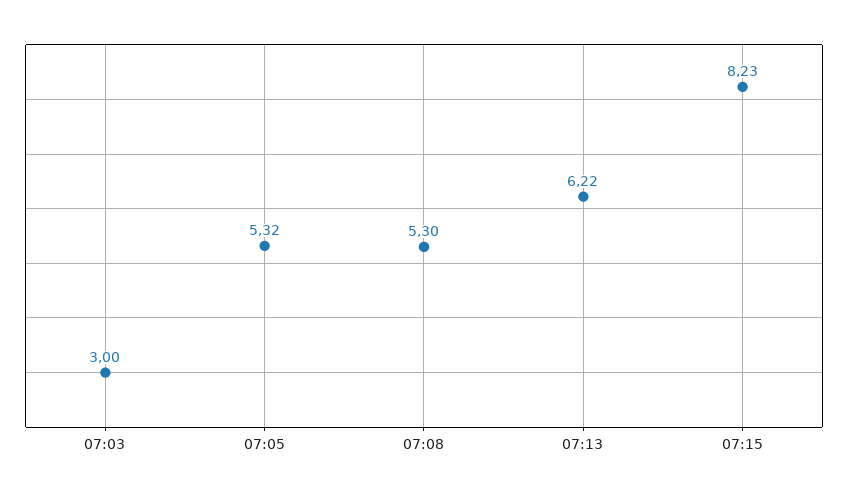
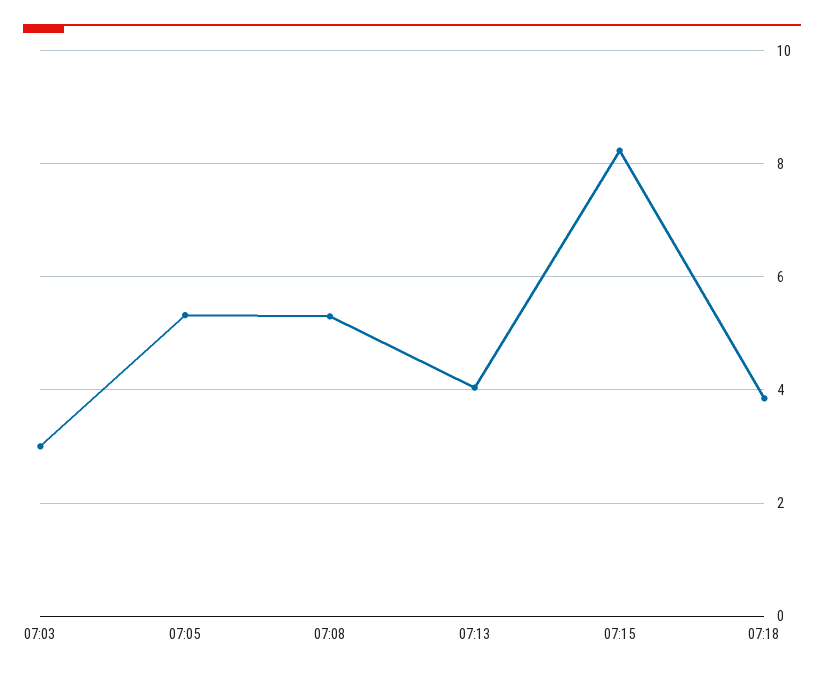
07:13: 6.22 -> 4
07:18: none -> 3.8

